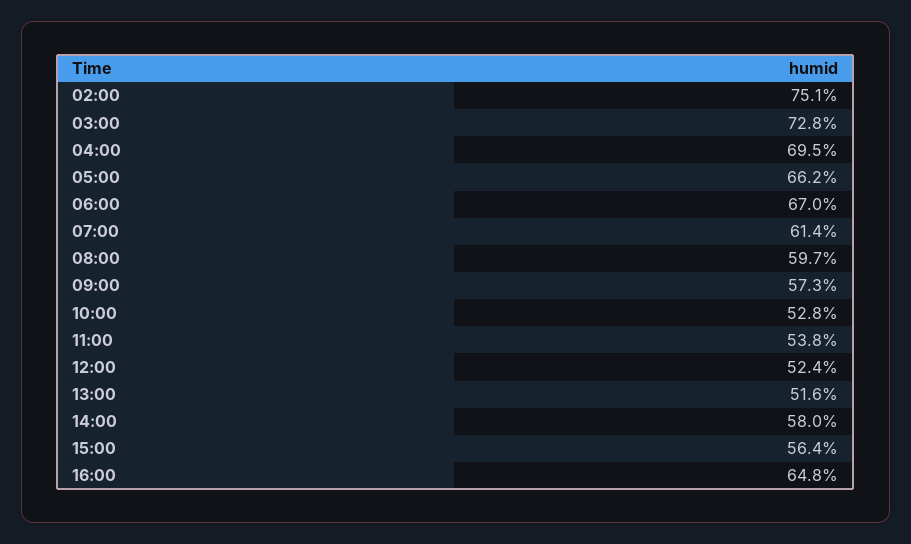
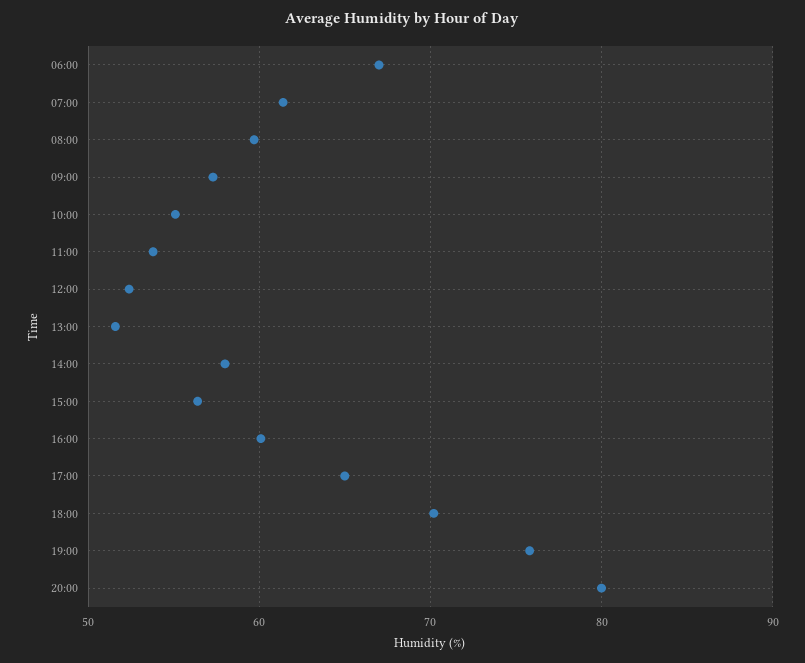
02:00: 75.1 -> none
03:00: 72.8 -> none
04:00: 69.5 -> none
05:00: 66.2 -> none
10:00: 52.8 -> 55
16:00: 64.8 -> 60
17:00: none -> 65
18:00: none -> 70
19:00: none -> 76
20:00: none -> 80

